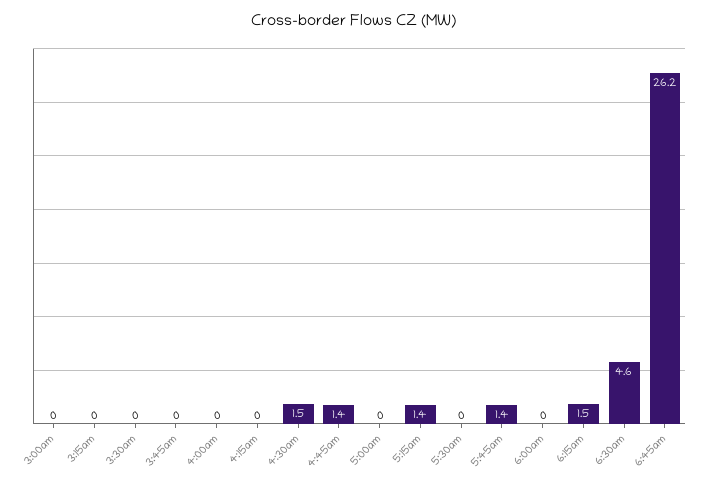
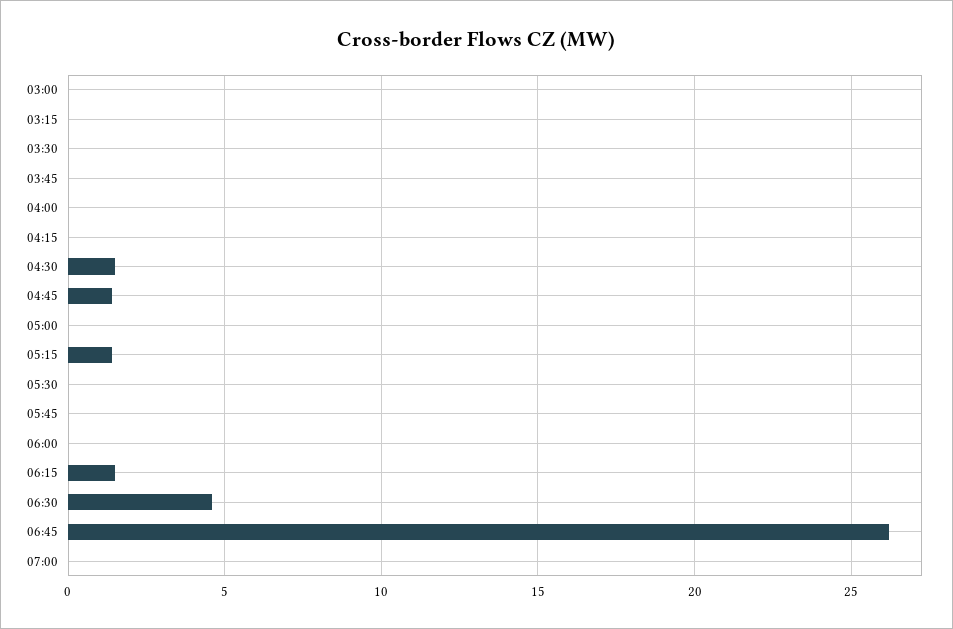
5:45am: 1.4 -> 0
07:00: none -> 0

